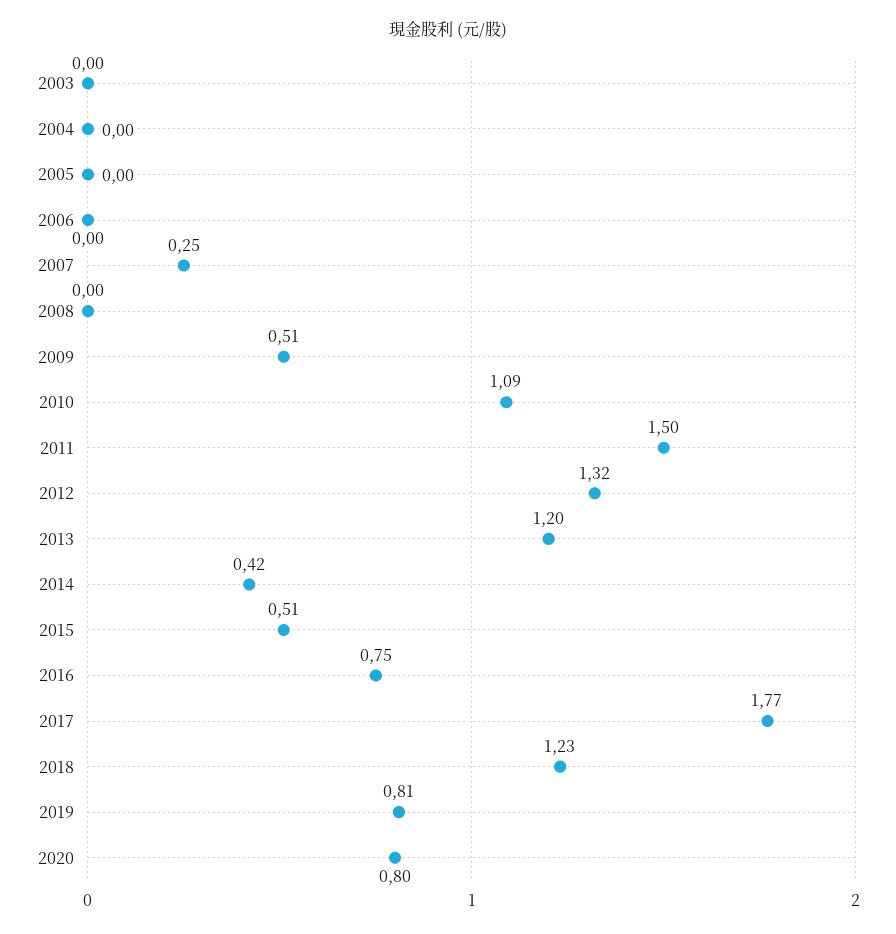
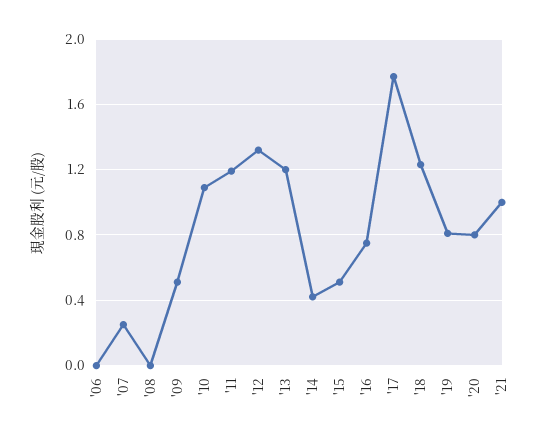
2003: 0 -> none
2004: 0 -> none
2005: 0 -> none
2011: 1.5 -> 1.2
'21: none -> 1

